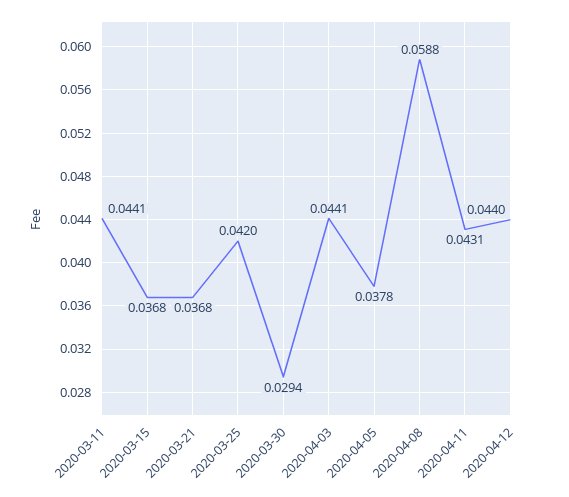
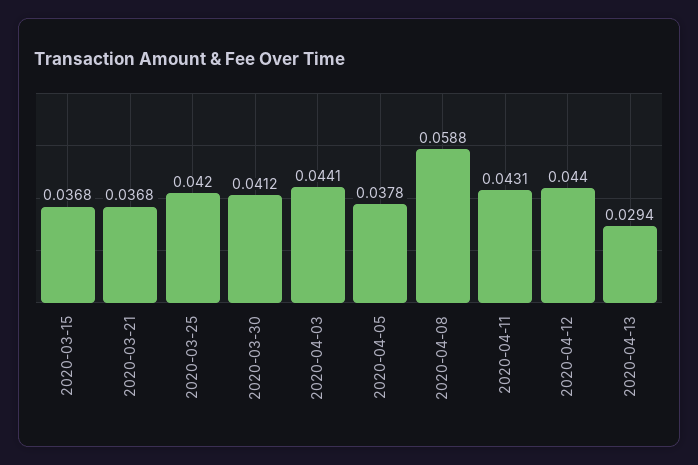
2020-03-11: 0.0441 -> none
2020-03-30: 0.0294 -> 0.0412
2020-04-13: none -> 0.0294

